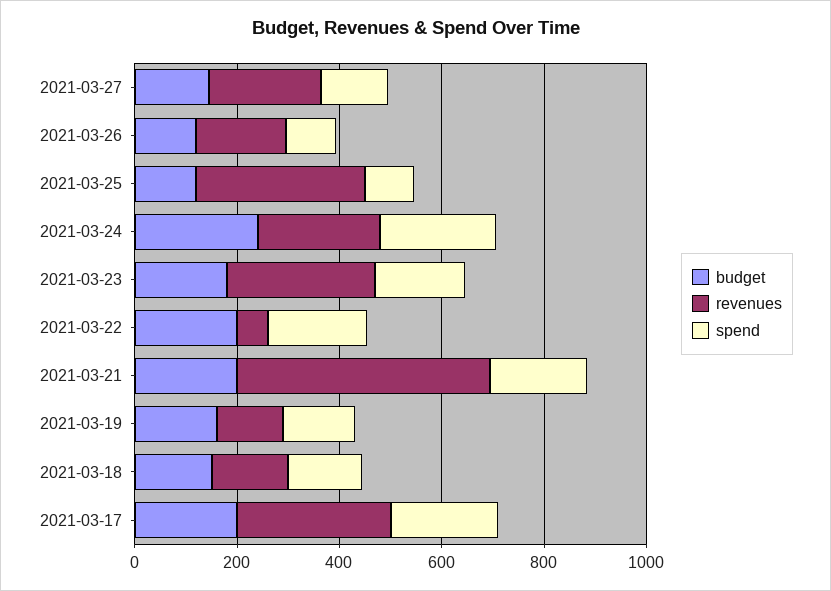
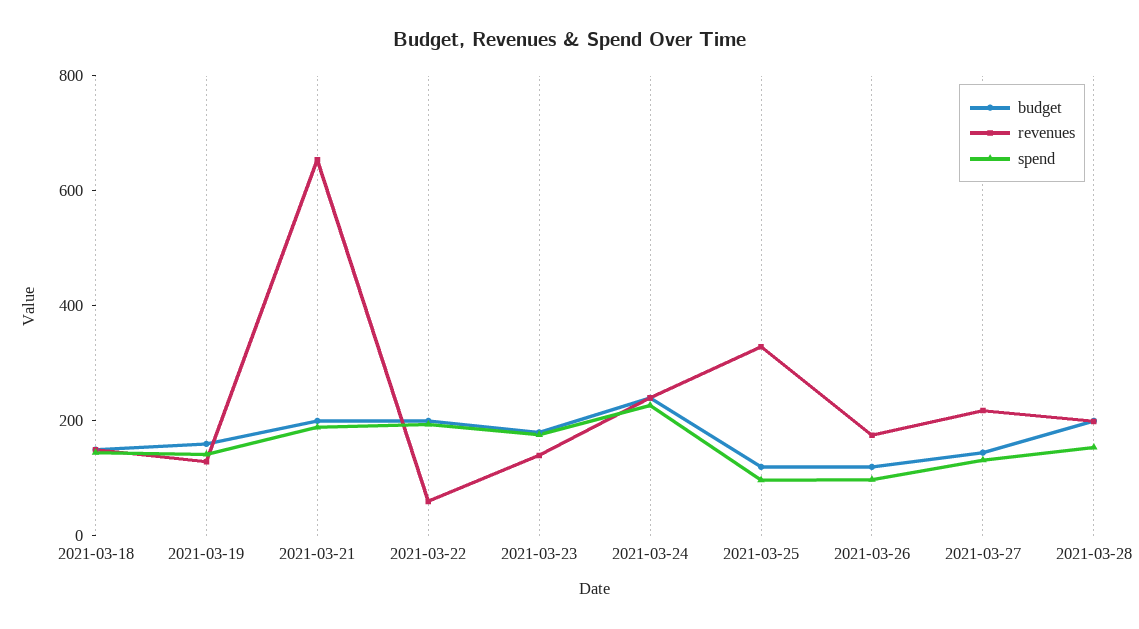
revenues, 2021-03-23: 300 -> 150
revenues, 2021-03-21: 500 -> 650
budget, 2021-03-17: 200 -> none
revenues, 2021-03-17: 300 -> none
spend, 2021-03-17: 200 -> none
budget, 2021-03-28: none -> 200
revenues, 2021-03-28: none -> 200
spend, 2021-03-28: none -> 150

